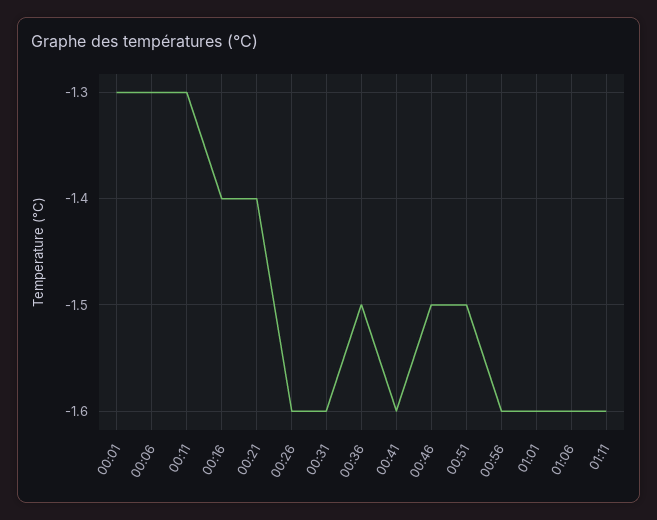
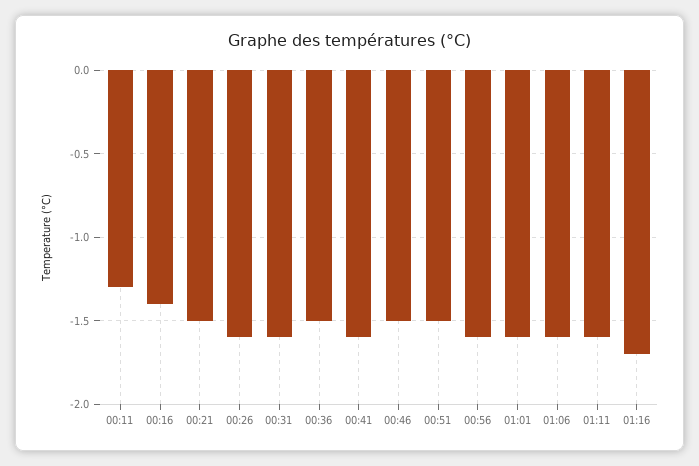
00:01: -1.3 -> none
00:06: -1.3 -> none
00:21: -1.4 -> -1.5
01:16: none -> -1.7

